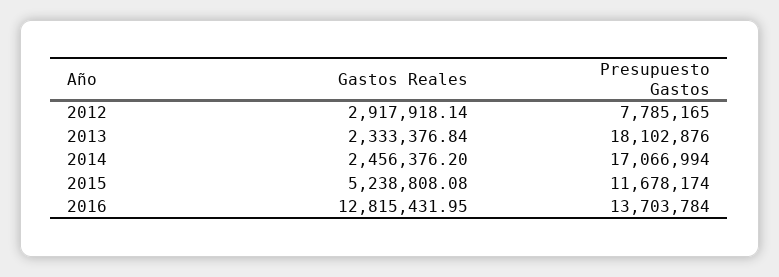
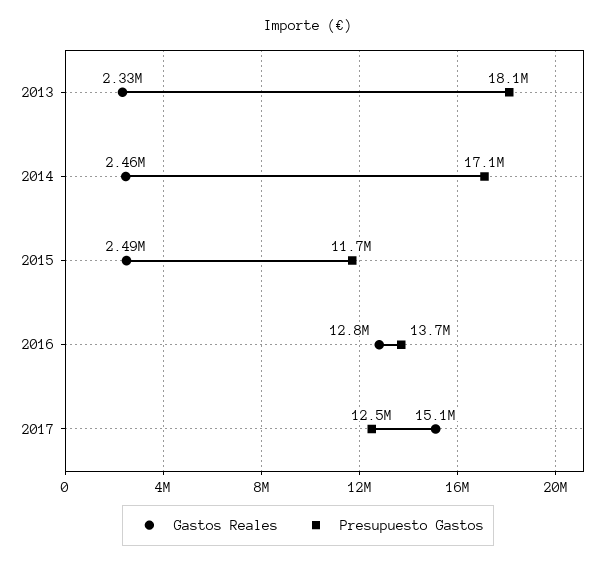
Gastos Reales, 2012: 2917918.14 -> none
Presupuesto Gastos, 2012: 7785165 -> none
Gastos Reales, 2015: 5238808.08 -> 2490000
Gastos Reales, 2017: none -> 15100000
Presupuesto Gastos, 2017: none -> 12500000

